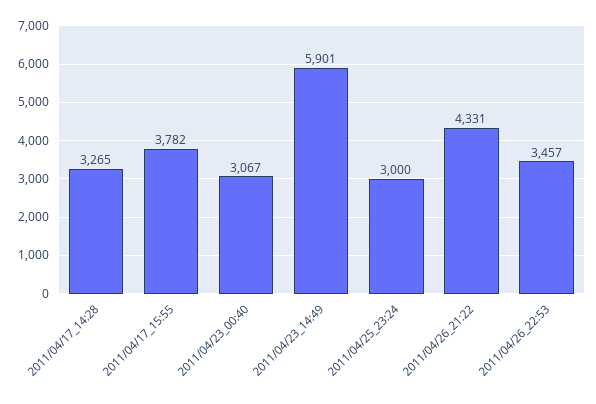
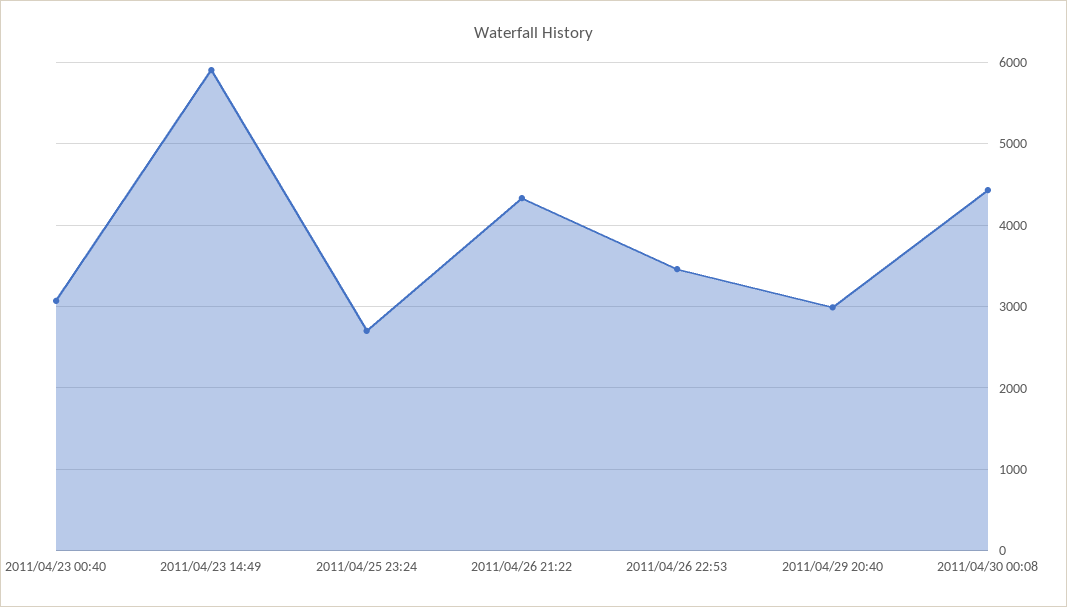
2011/04/17_14:28: 3265 -> none
2011/04/17_15:55: 3782 -> none
2011/04/25_23:24: 3000 -> 2700
2011/04/29 20:40: none -> 3000
2011/04/30 00:08: none -> 4400

